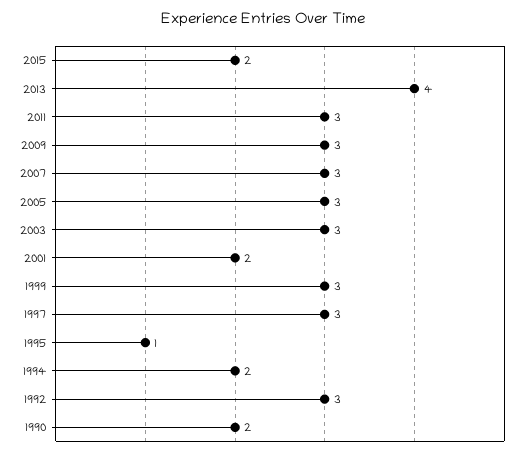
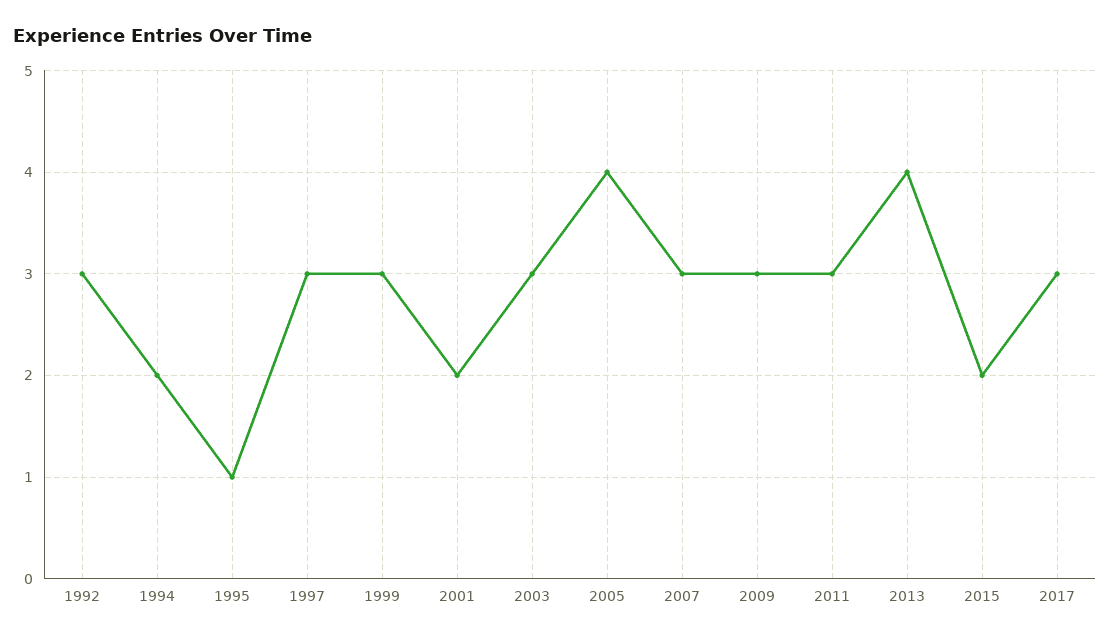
2005: 3 -> 4
1990: 2 -> none
2017: none -> 3

